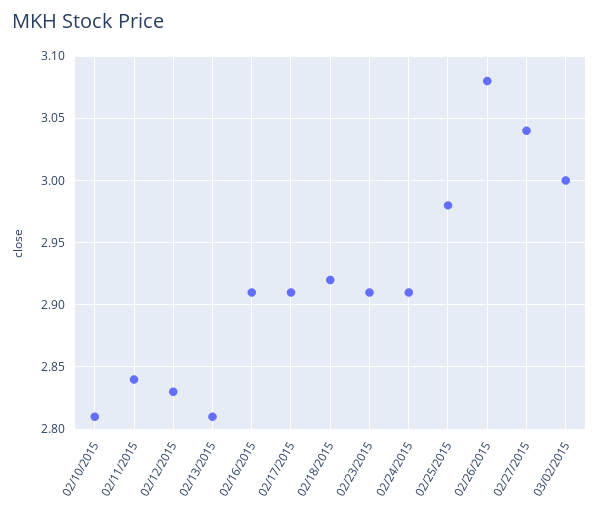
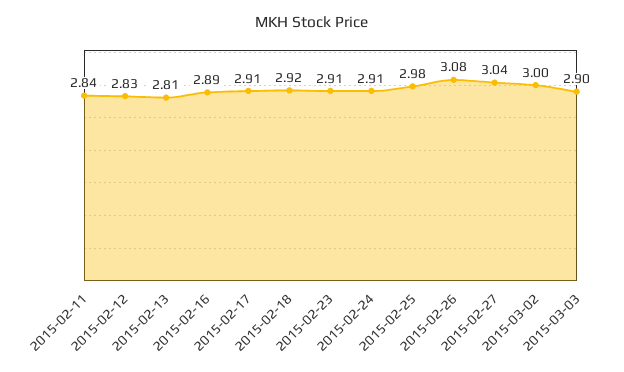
02/10/2015: 2.81 -> none
02/16/2015: 2.91 -> 2.89
2015-03-03: none -> 2.9

